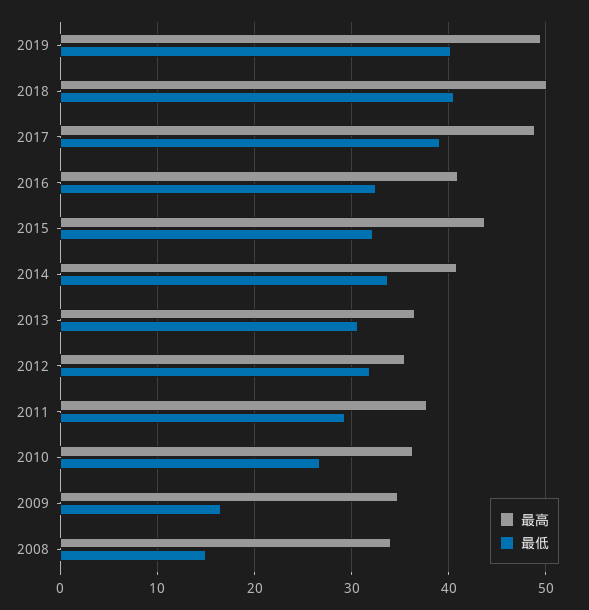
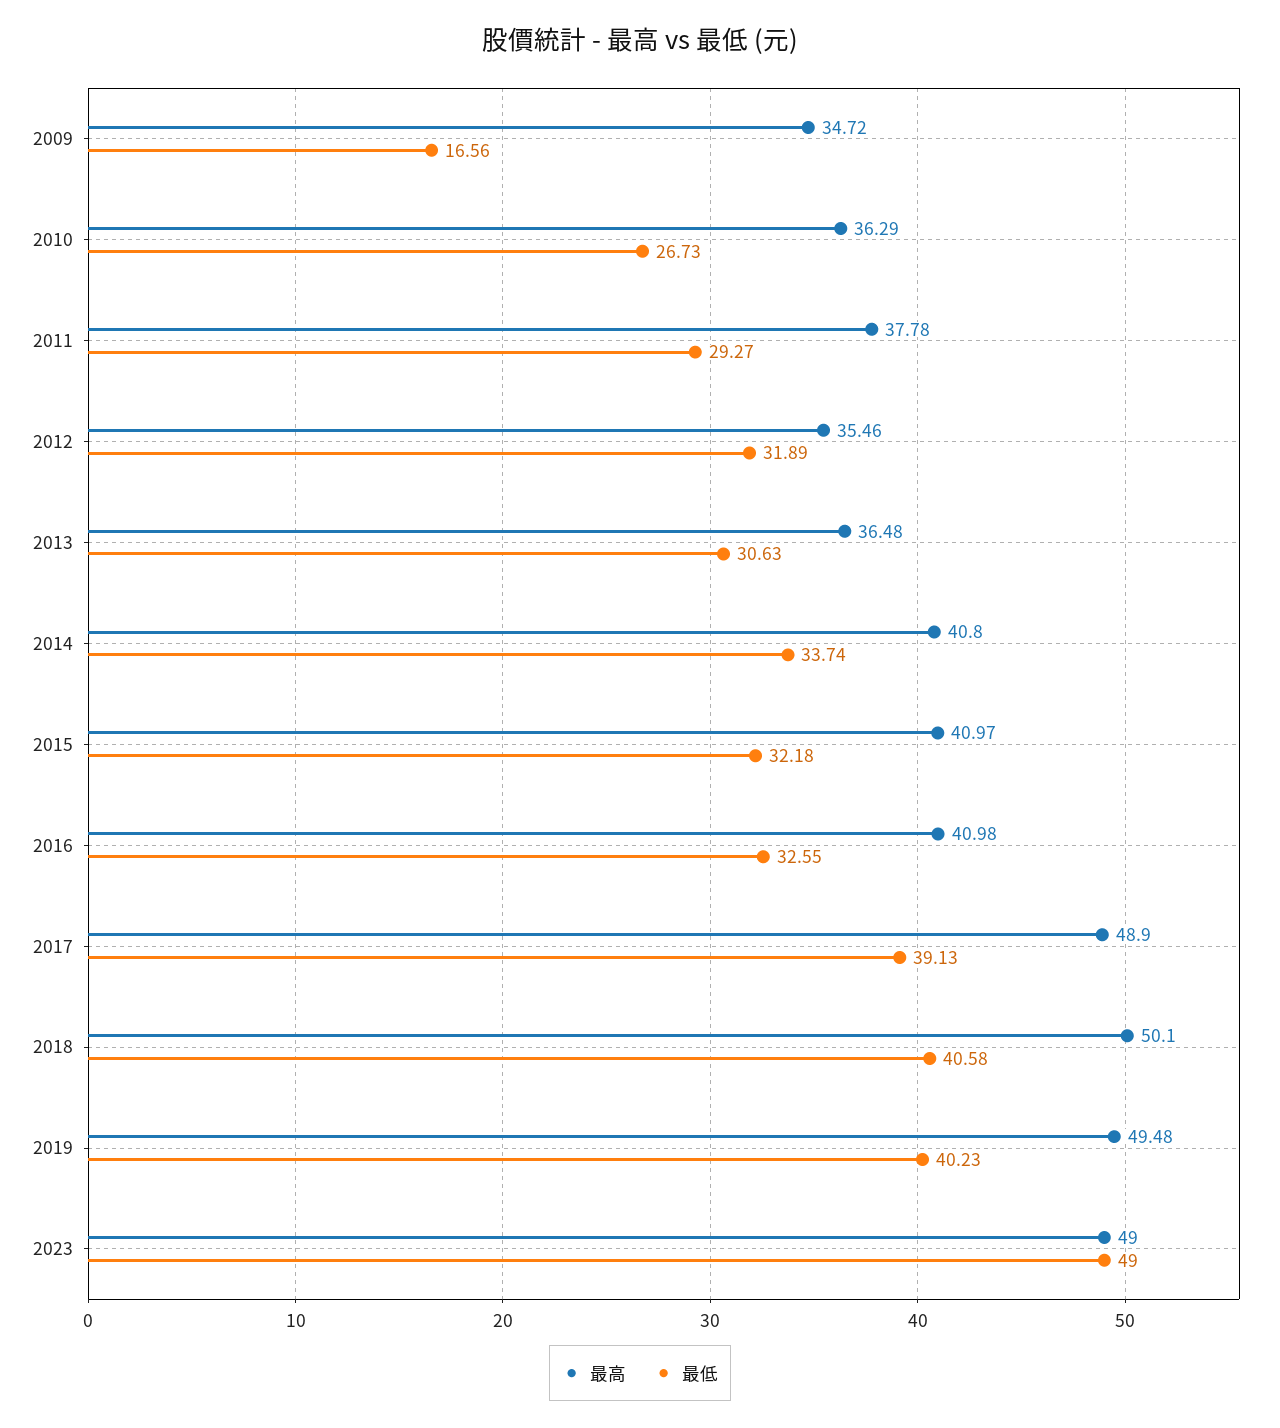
最高, 2015: 44 -> 40.97
最高, 2008: 34 -> none
最低, 2008: 15 -> none
最高, 2023: none -> 49
最低, 2023: none -> 49

